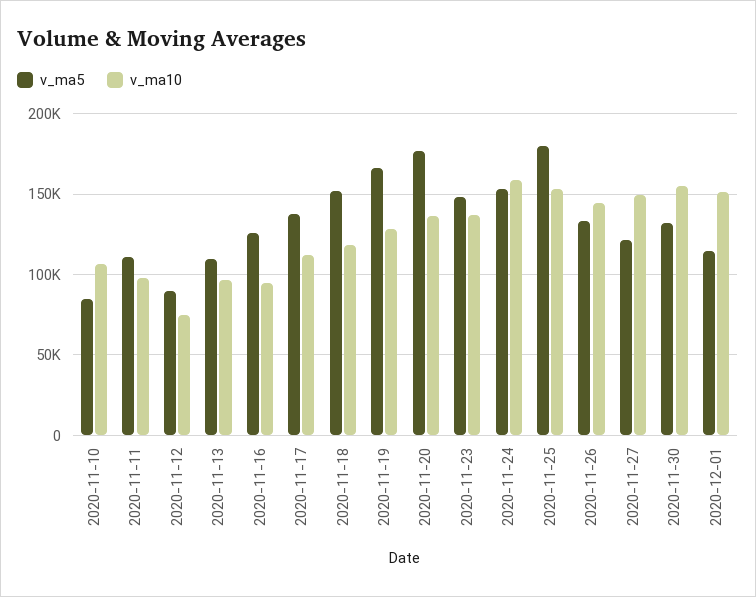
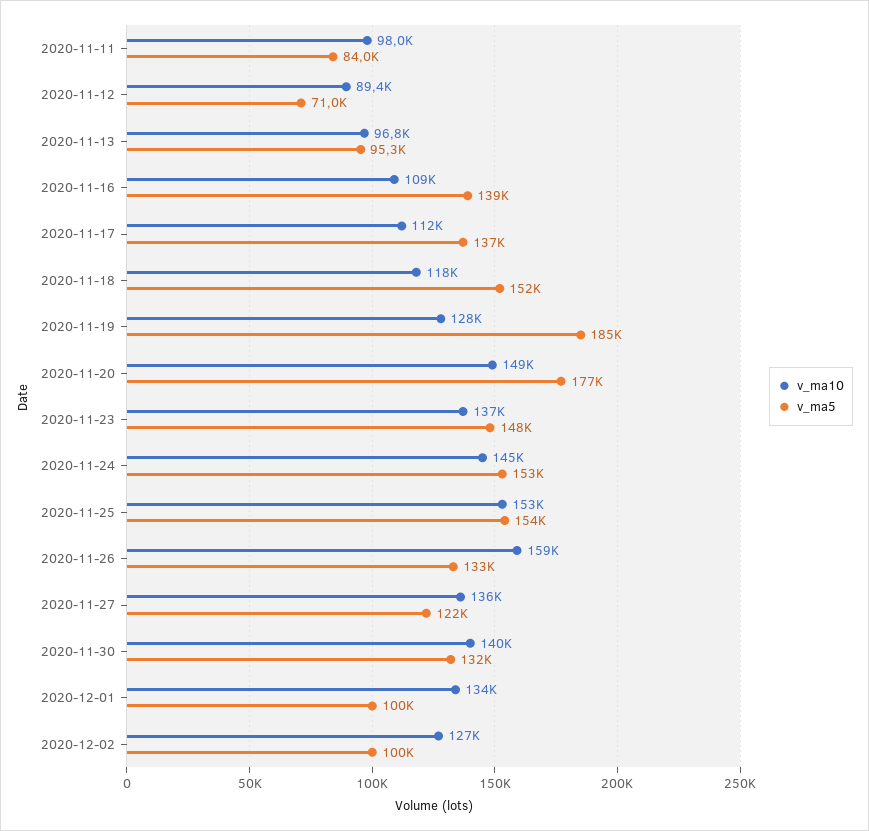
v_ma5, 2020-11-10: 85000 -> none
v_ma10, 2020-11-10: 105000 -> none
v_ma5, 2020-11-11: 110000 -> 84000
v_ma5, 2020-11-12: 90000 -> 71000
v_ma10, 2020-11-12: 75000 -> 89400
v_ma5, 2020-11-13: 110000 -> 95300
v_ma5, 2020-11-16: 125000 -> 139000
v_ma10, 2020-11-16: 95000 -> 109000
v_ma5, 2020-11-19: 165000 -> 185000
v_ma10, 2020-11-20: 135000 -> 149000
v_ma10, 2020-11-24: 160000 -> 145000
v_ma5, 2020-11-25: 180000 -> 154000
v_ma10, 2020-11-26: 145000 -> 159000
v_ma10, 2020-11-27: 150000 -> 136000
v_ma10, 2020-11-30: 155000 -> 140000
v_ma5, 2020-12-01: 115000 -> 100000
v_ma10, 2020-12-01: 150000 -> 134000
v_ma10, 2020-12-02: none -> 127000
v_ma5, 2020-12-02: none -> 100000

